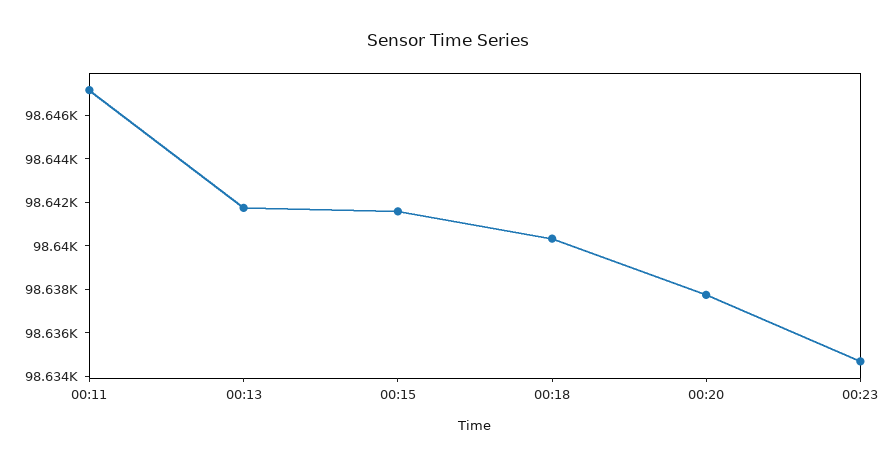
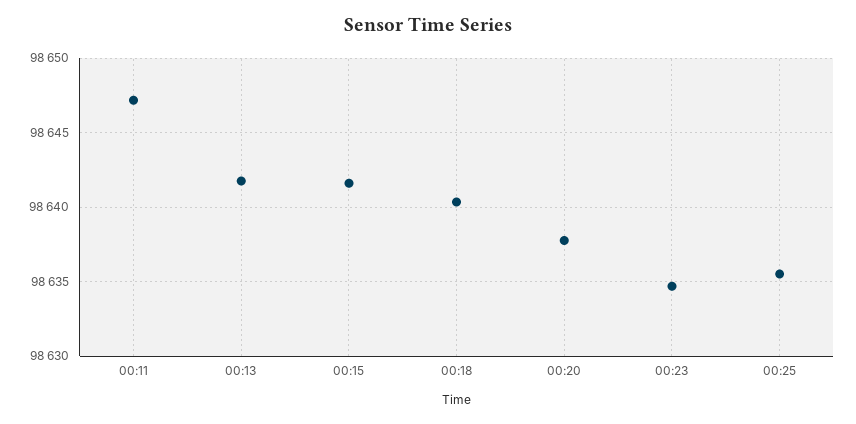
00:25: none -> 98635.5

